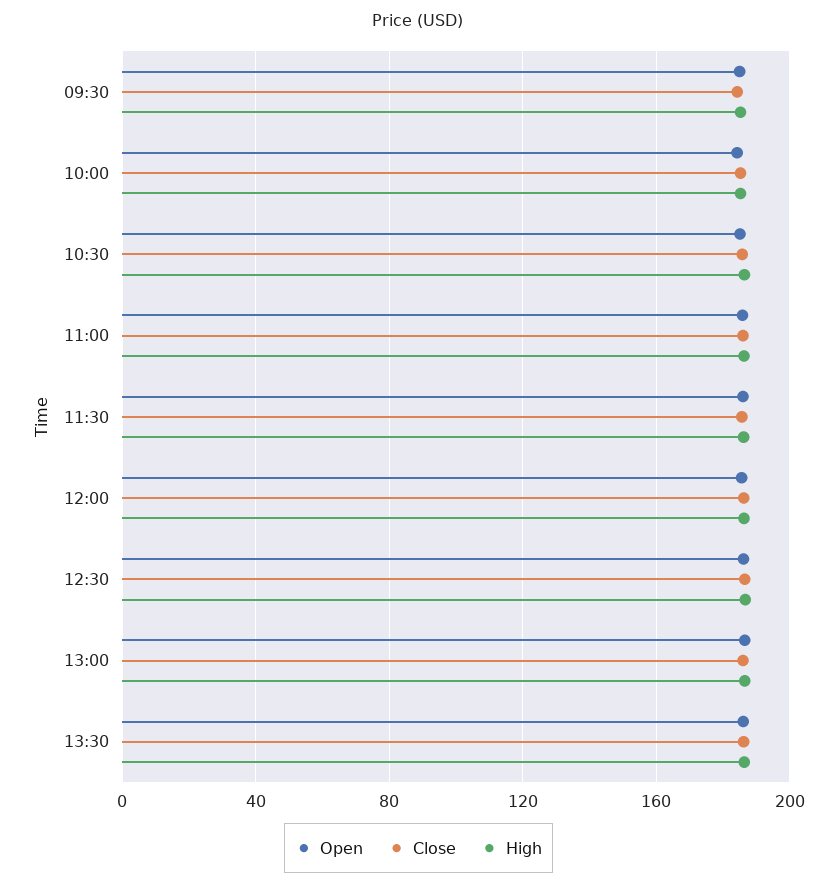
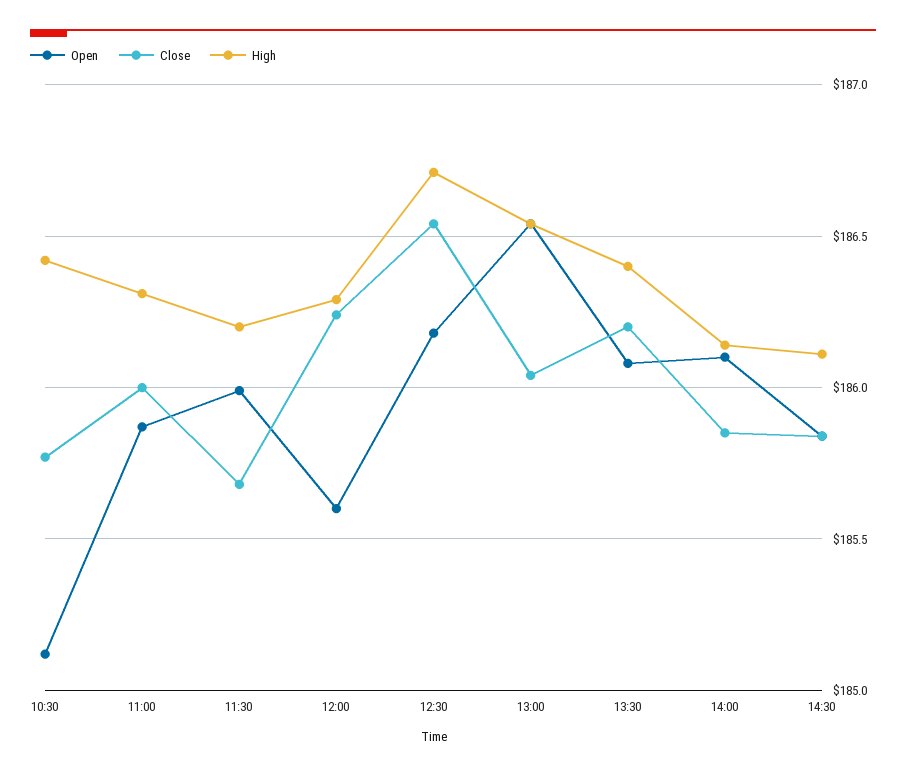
Open, 09:30: 185 -> none
Close, 09:30: 185 -> none
High, 09:30: 185 -> none
Open, 10:00: 185 -> none
Close, 10:00: 185 -> none
High, 10:00: 185 -> none
Open, 14:00: none -> 186.1
Close, 14:00: none -> 185.85
High, 14:00: none -> 186.15
Open, 14:30: none -> 185.85
Close, 14:30: none -> 185.85
High, 14:30: none -> 186.1

